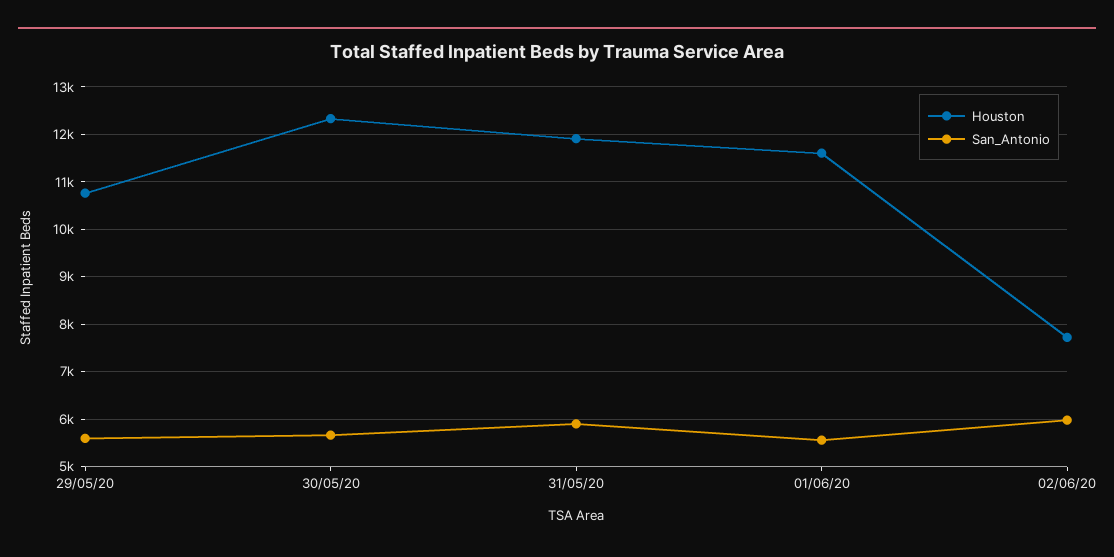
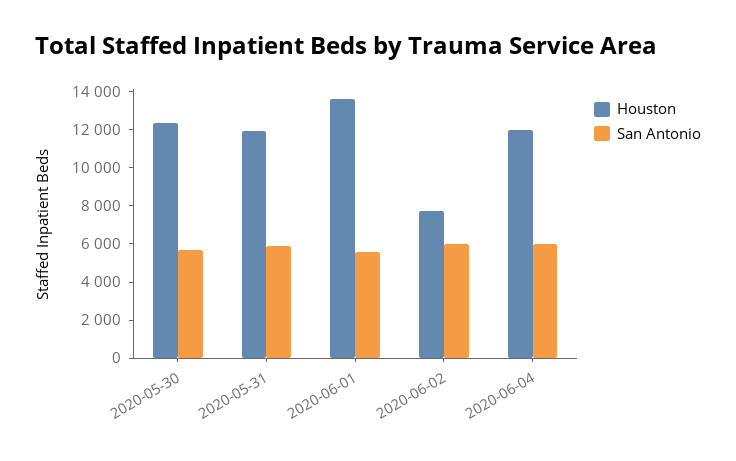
Houston, 29/05/20: 10800 -> none
San_Antonio, 29/05/20: 5600 -> none
Houston, 01/06/20: 11600 -> 13500
Houston, 2020-06-04: none -> 12000
San_Antonio, 2020-06-04: none -> 6000

